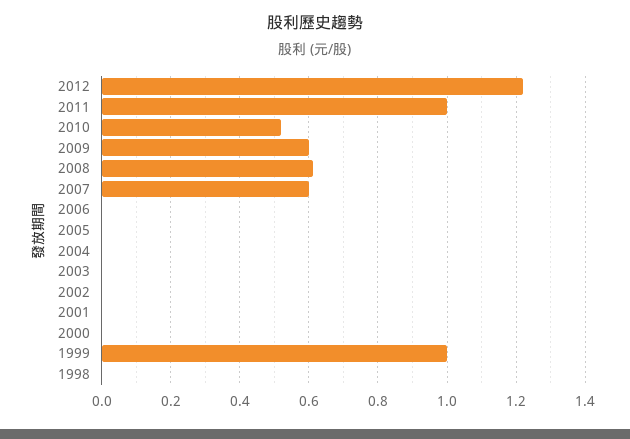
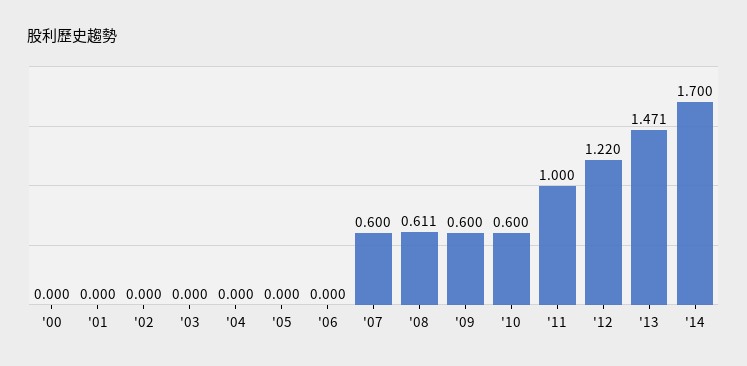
2010: 0.52 -> 0.6
1999: 1 -> none
1998: 0 -> none
'13: none -> 1.471
'14: none -> 1.7

